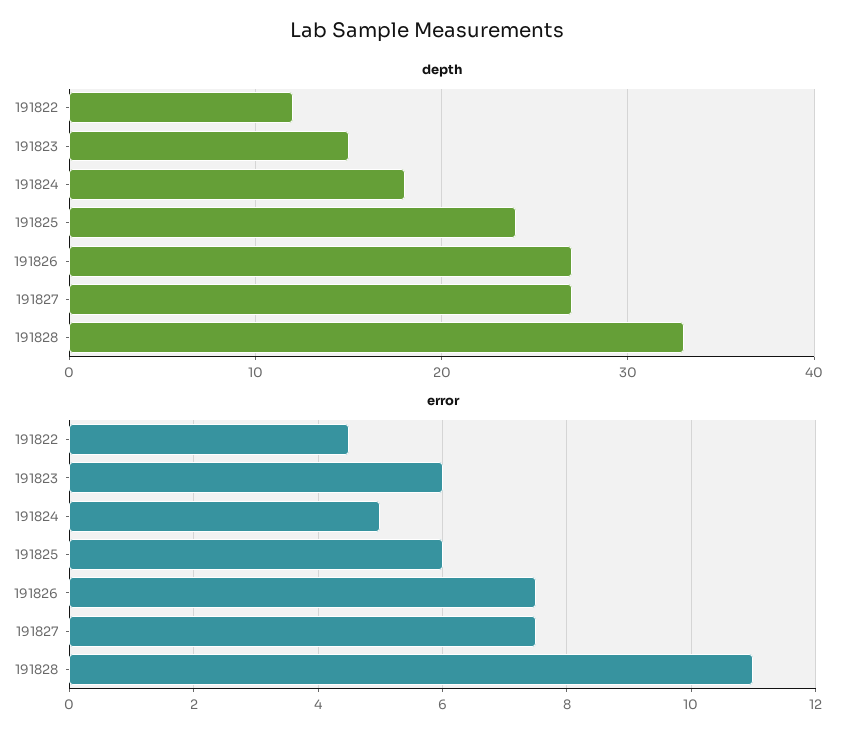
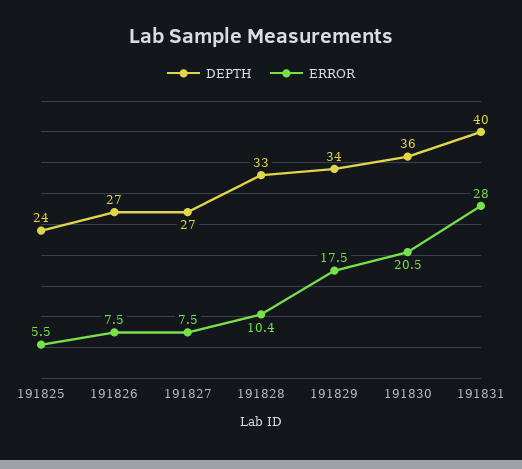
depth, 191822: 12 -> none
depth, 191823: 15 -> none
depth, 191824: 18 -> none
error, 191822: 4.5 -> none
error, 191823: 6 -> none
error, 191824: 5 -> none
error, 191825: 6 -> 5.5
error, 191828: 11 -> 10.4
depth, 191829: none -> 34
error, 191829: none -> 17.5
depth, 191830: none -> 36
error, 191830: none -> 20.5
depth, 191831: none -> 40
error, 191831: none -> 28

